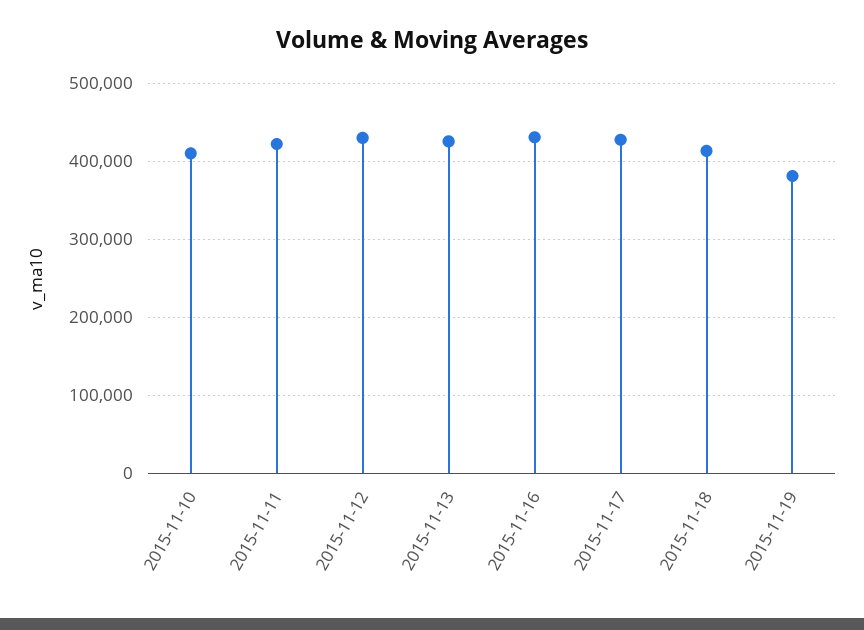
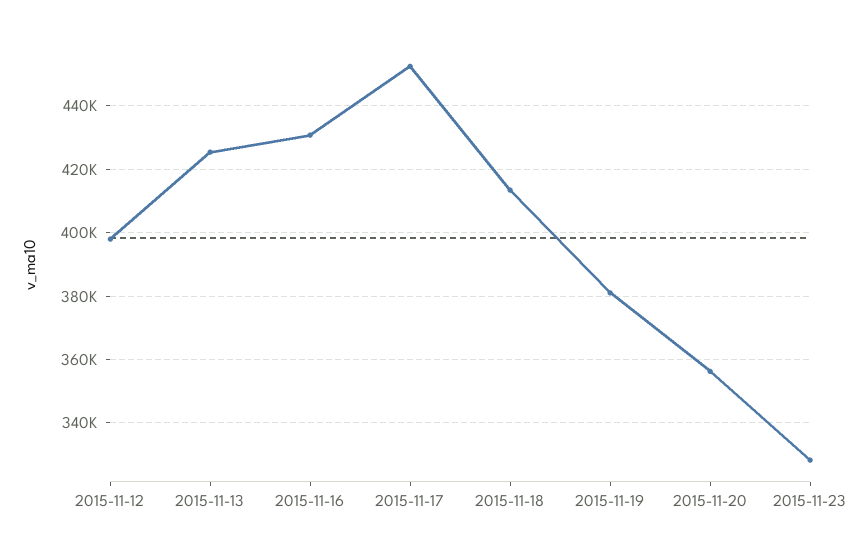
2015-11-10: 410000 -> none
2015-11-11: 420000 -> none
2015-11-12: 430000 -> 398000
2015-11-17: 430000 -> 452000
2015-11-20: none -> 356000
2015-11-23: none -> 328000

